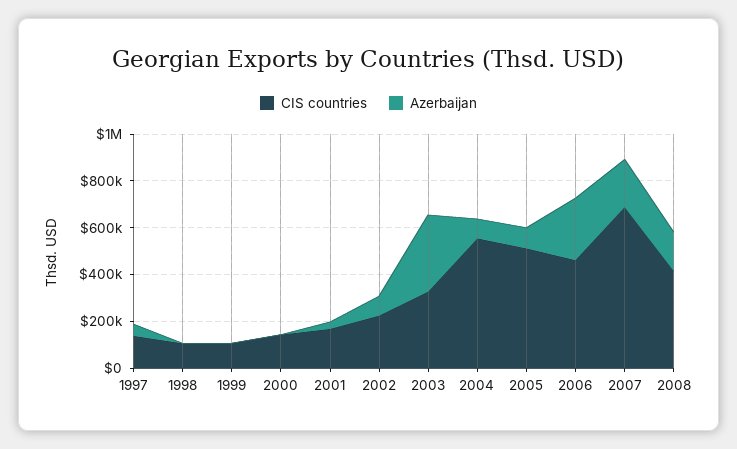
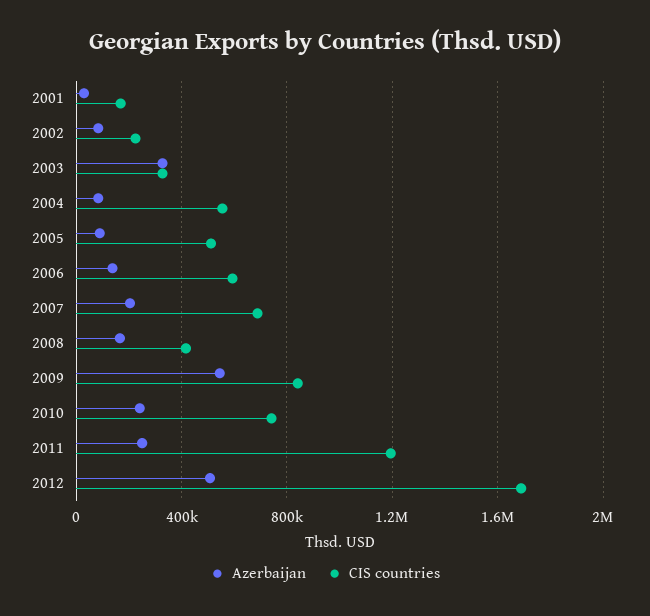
CIS countries, 1997: 150000 -> none
Azerbaijan, 1997: 50000 -> none
CIS countries, 1998: 100000 -> none
Azerbaijan, 1998: 0 -> none
CIS countries, 1999: 100000 -> none
Azerbaijan, 1999: 0 -> none
CIS countries, 2000: 150000 -> none
Azerbaijan, 2000: 0 -> none
CIS countries, 2006: 450000 -> 600000
Azerbaijan, 2006: 250000 -> 150000
Azerbaijan, 2009: none -> 550000
CIS countries, 2009: none -> 850000
Azerbaijan, 2010: none -> 250000
CIS countries, 2010: none -> 750000
Azerbaijan, 2011: none -> 250000
CIS countries, 2011: none -> 1200000
Azerbaijan, 2012: none -> 500000
CIS countries, 2012: none -> 1700000

